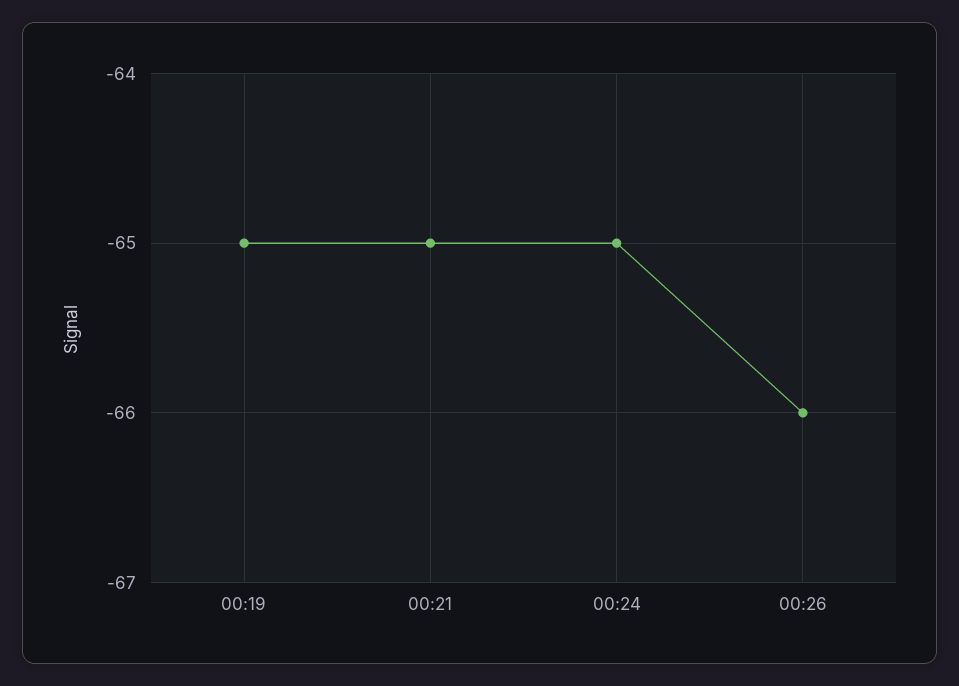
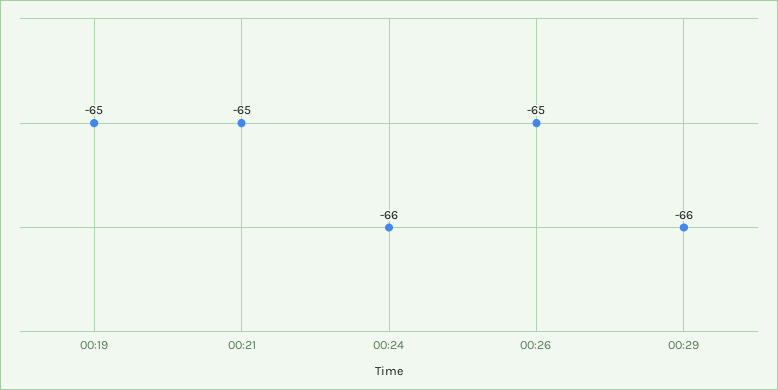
00:24: -65 -> -66
00:26: -66 -> -65
00:29: none -> -66

